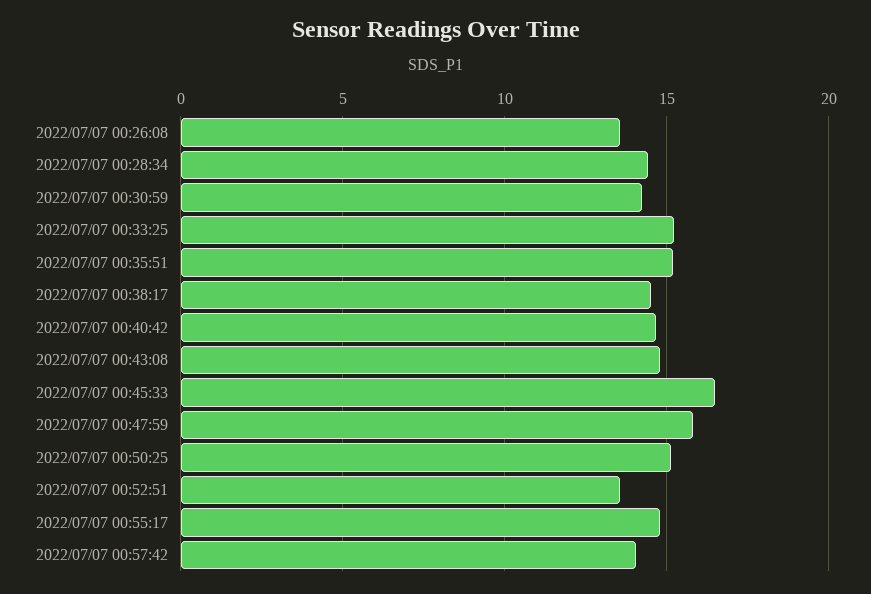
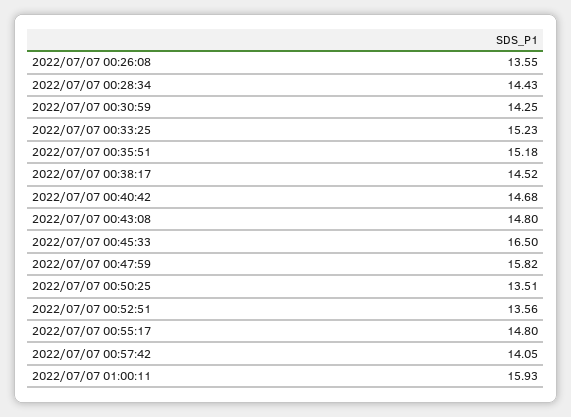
2022/07/07 00:50:25: 15 -> 13.51
2022/07/07 01:00:11: none -> 15.93

